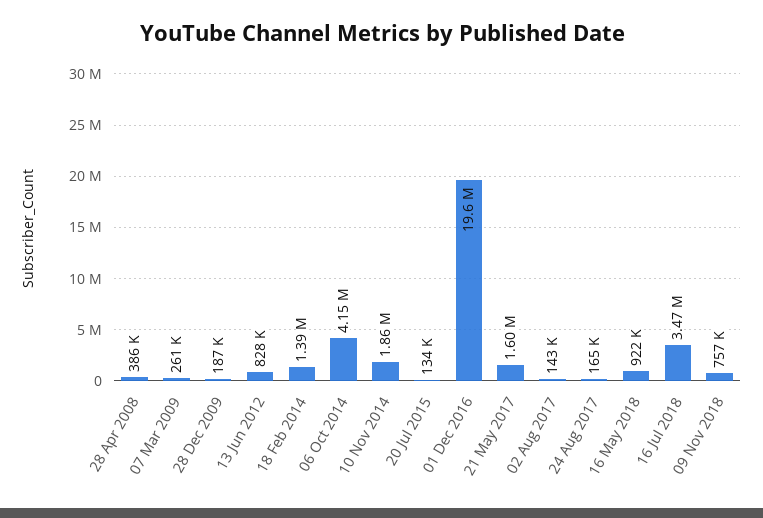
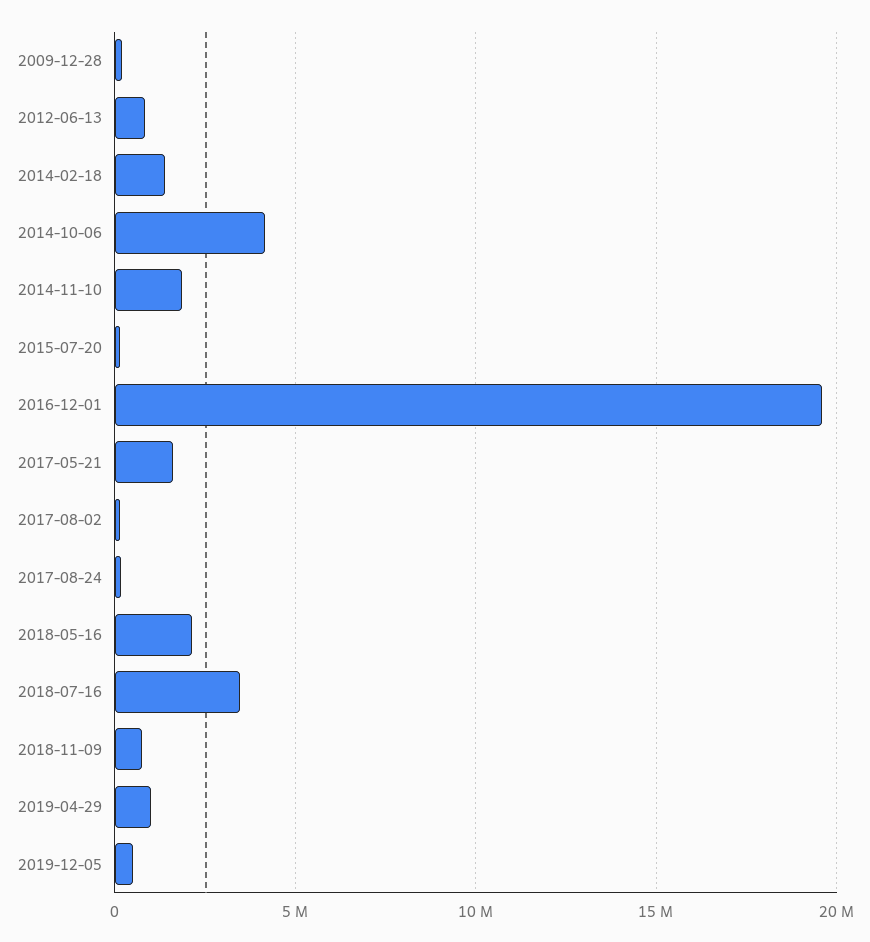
28 Apr 2008: 386000 -> none
07 Mar 2009: 261000 -> none
16 May 2018: 922000 -> 2000000
2019-04-29: none -> 1000000
2019-12-05: none -> 500000

